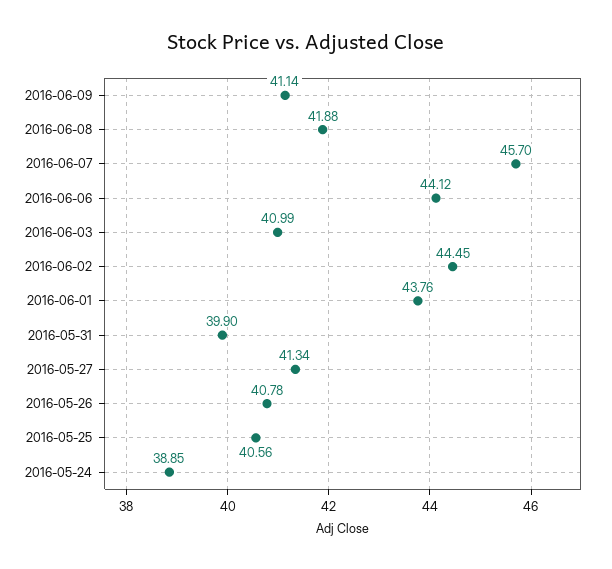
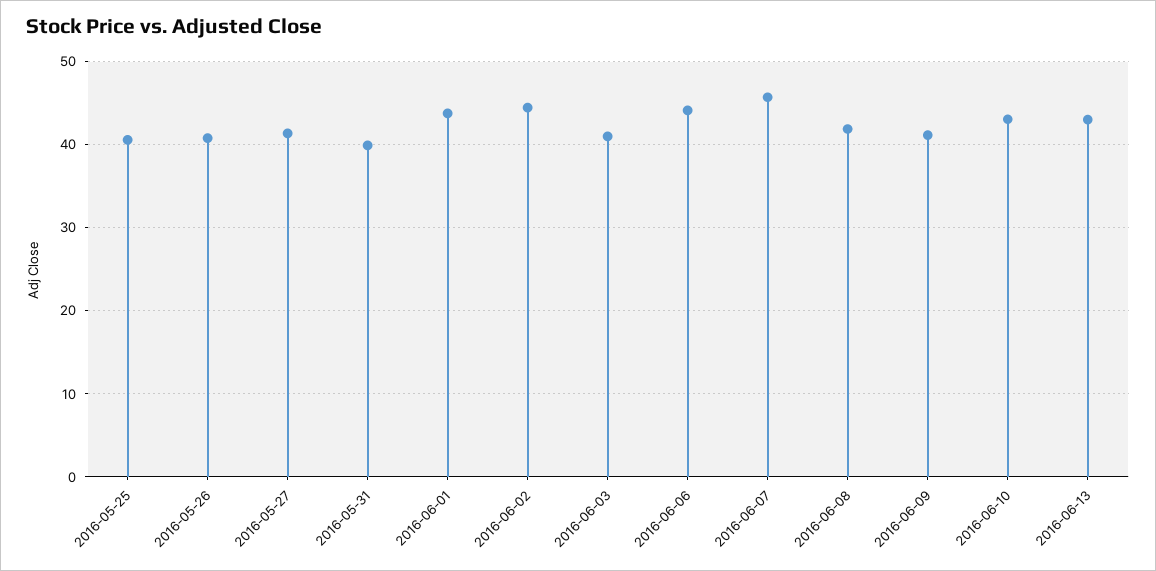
2016-05-24: 38.85 -> none
2016-06-10: none -> 43
2016-06-13: none -> 43

